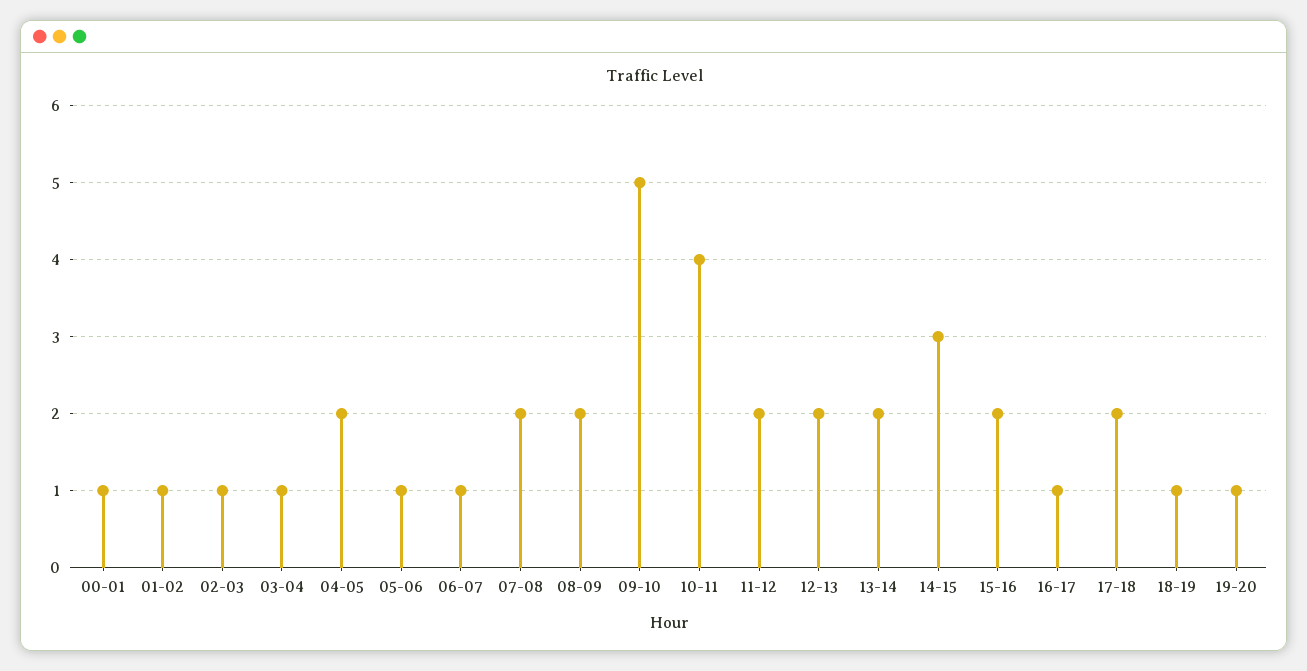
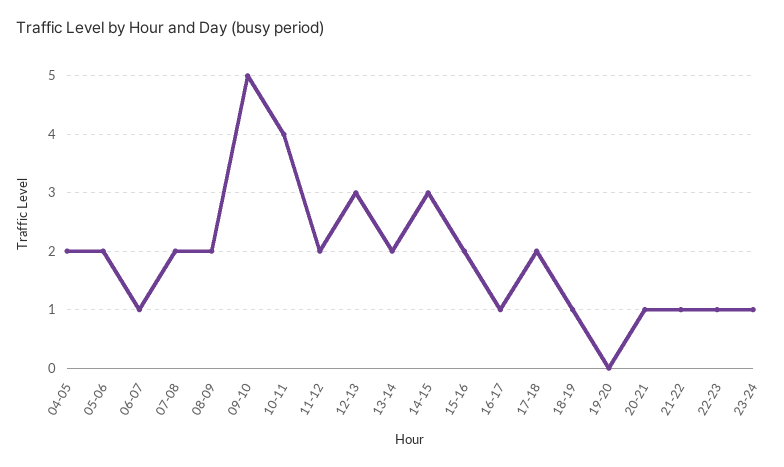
00-01: 1 -> none
01-02: 1 -> none
02-03: 1 -> none
03-04: 1 -> none
05-06: 1 -> 2
12-13: 2 -> 3
19-20: 1 -> 0
20-21: none -> 1
21-22: none -> 1
22-23: none -> 1
23-24: none -> 1

